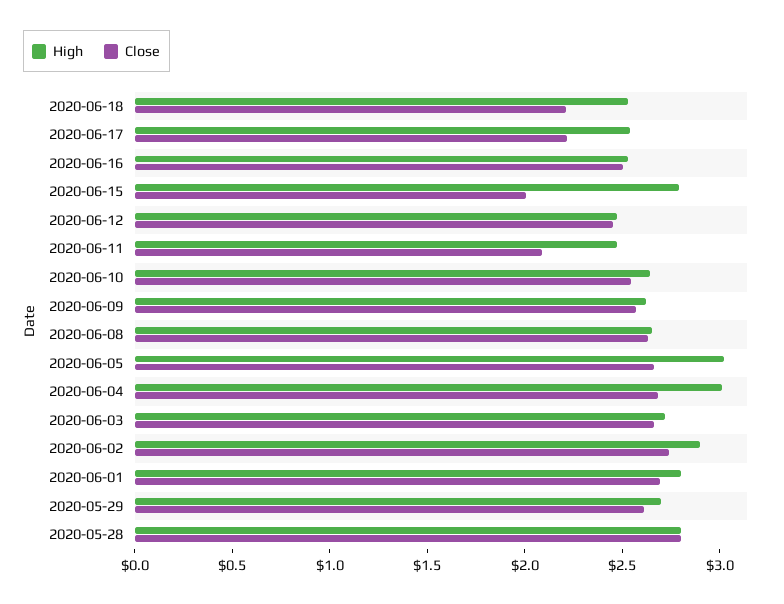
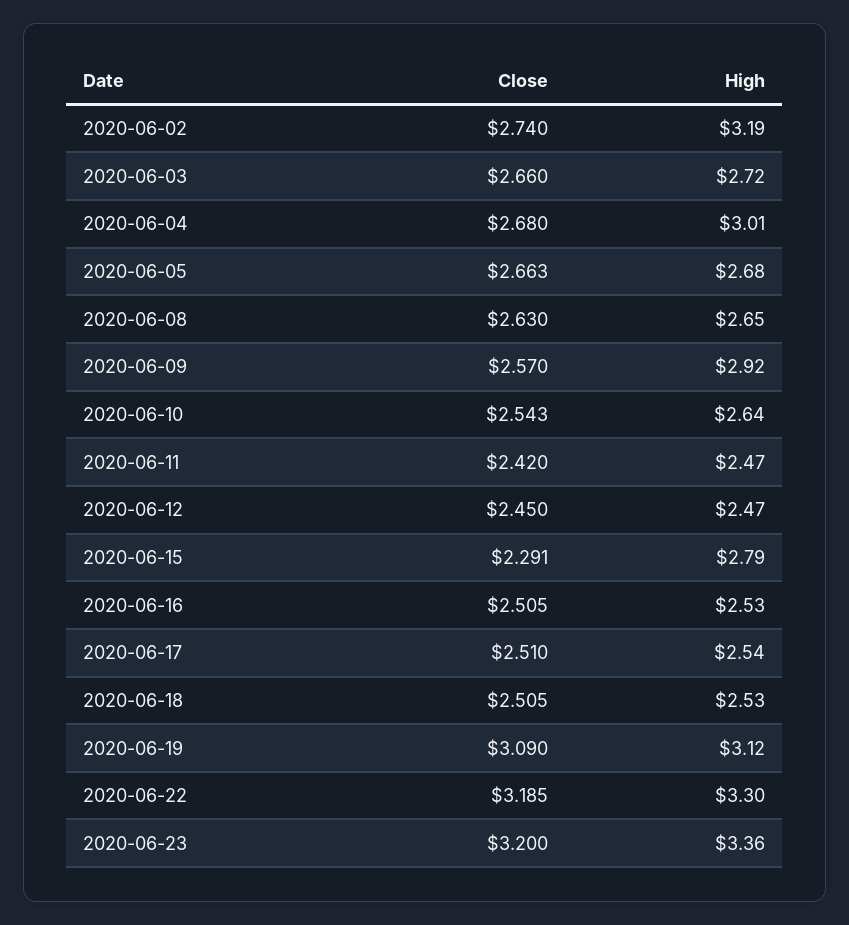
Close, 2020-06-18: 2.2 -> 2.505
Close, 2020-06-17: 2.2 -> 2.51
Close, 2020-06-15: 2 -> 2.291
Close, 2020-06-11: 2.1 -> 2.42
High, 2020-06-09: 2.6 -> 2.92
High, 2020-06-05: 3 -> 2.68
High, 2020-06-02: 2.9 -> 3.19
High, 2020-06-01: 2.8 -> none
Close, 2020-06-01: 2.7 -> none
High, 2020-05-29: 2.7 -> none
Close, 2020-05-29: 2.6 -> none
High, 2020-05-28: 2.8 -> none
Close, 2020-05-28: 2.8 -> none
Close, 2020-06-19: none -> 3.09
High, 2020-06-19: none -> 3.12
Close, 2020-06-22: none -> 3.185
High, 2020-06-22: none -> 3.3
Close, 2020-06-23: none -> 3.2
High, 2020-06-23: none -> 3.36

